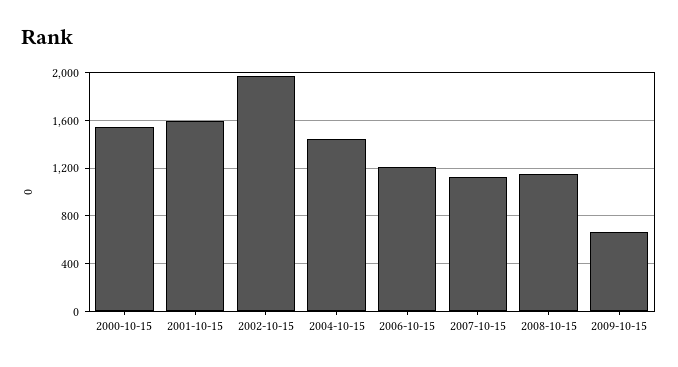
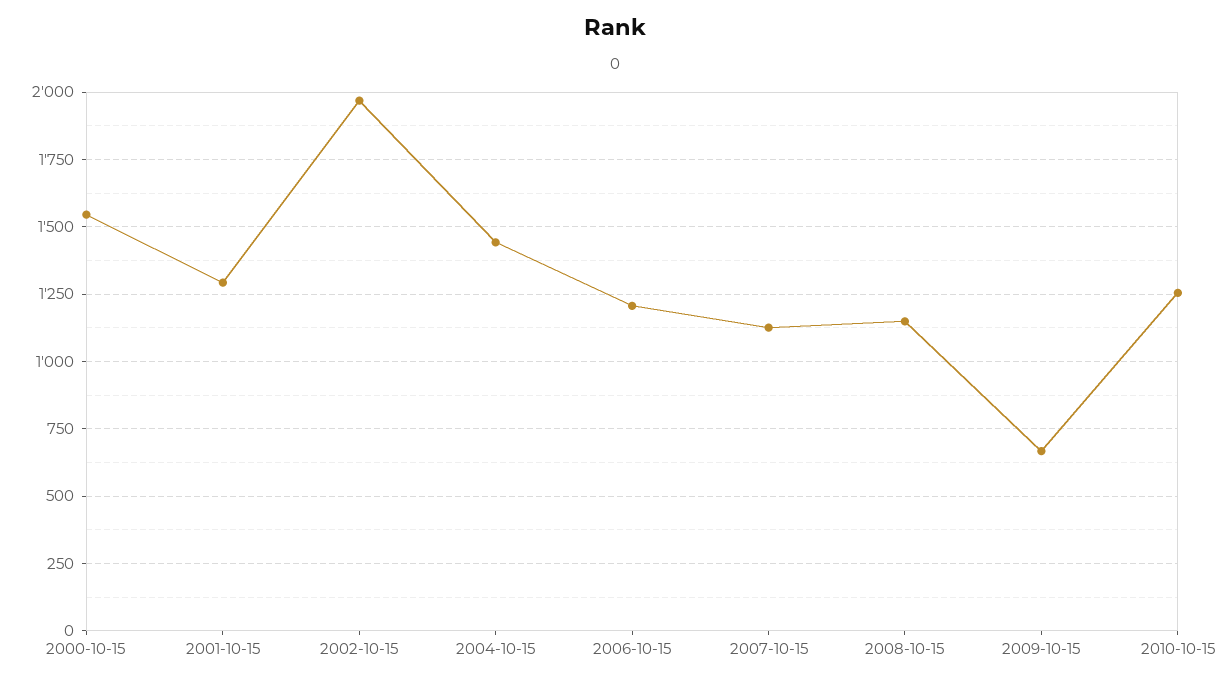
2001-10-15: 1600 -> 1300
2010-10-15: none -> 1250

